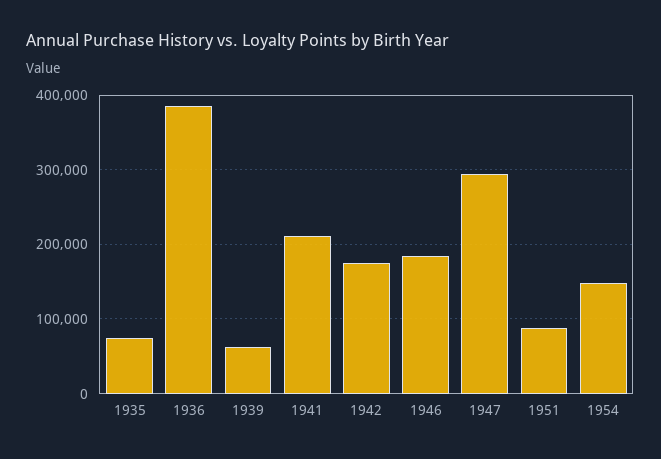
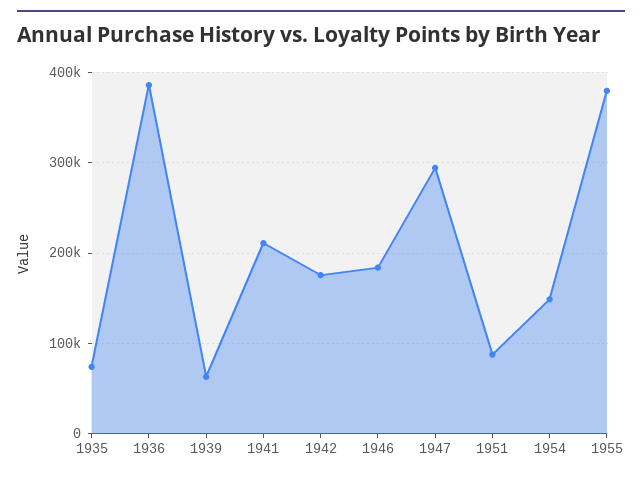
1955: none -> 380000

